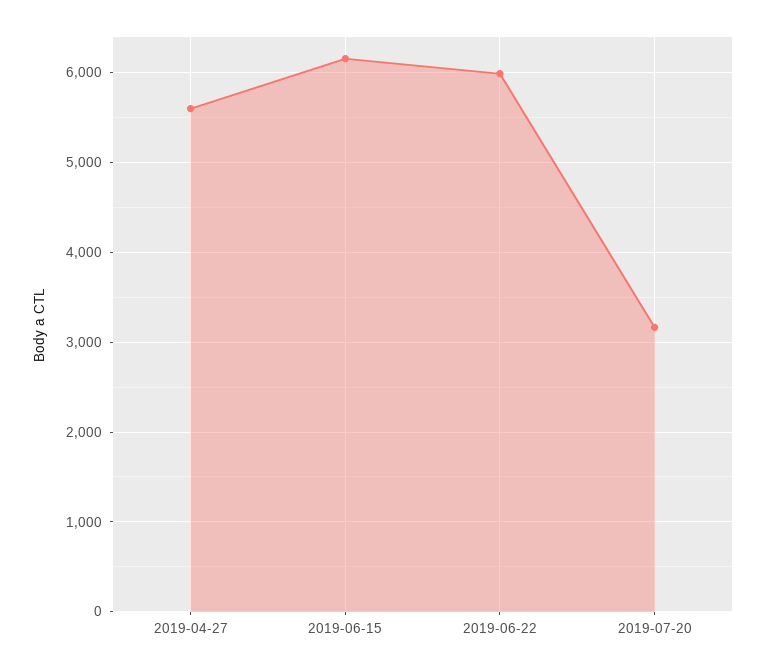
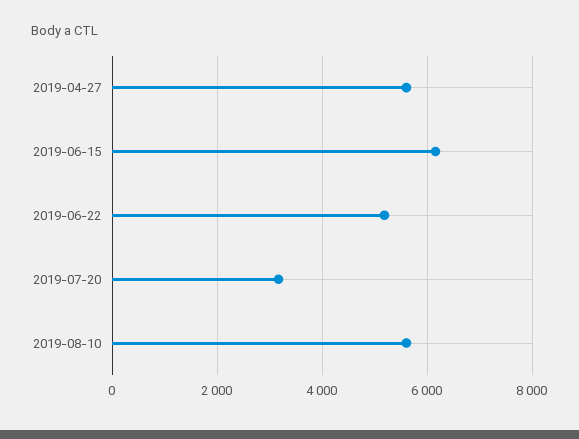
2019-06-22: 6000 -> 5200
2019-08-10: none -> 5600

